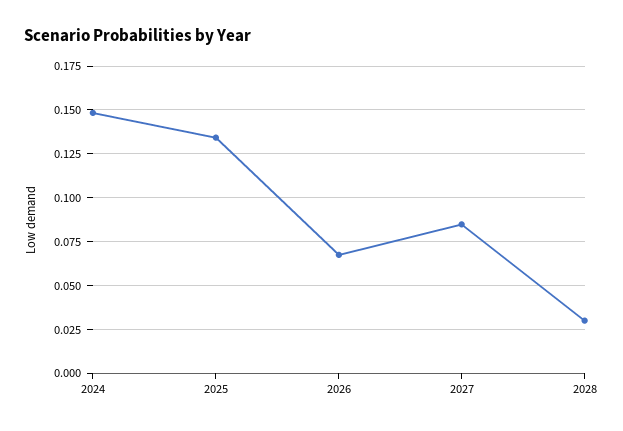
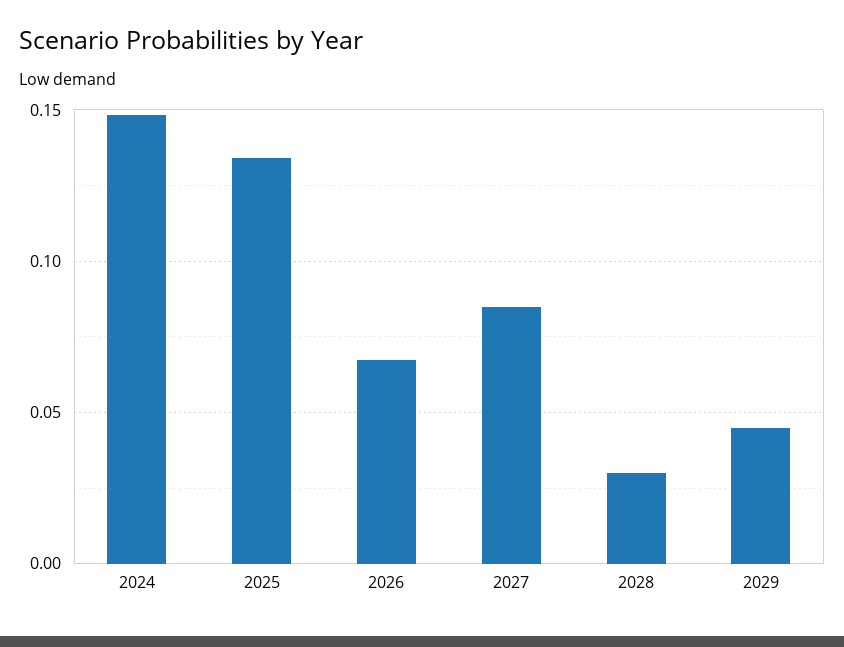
2029: none -> 0.045

